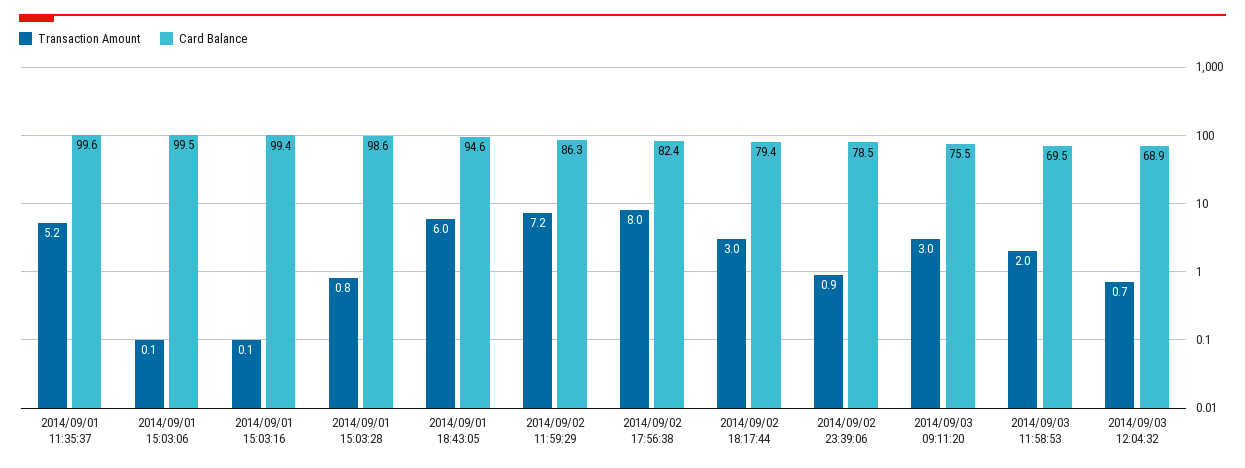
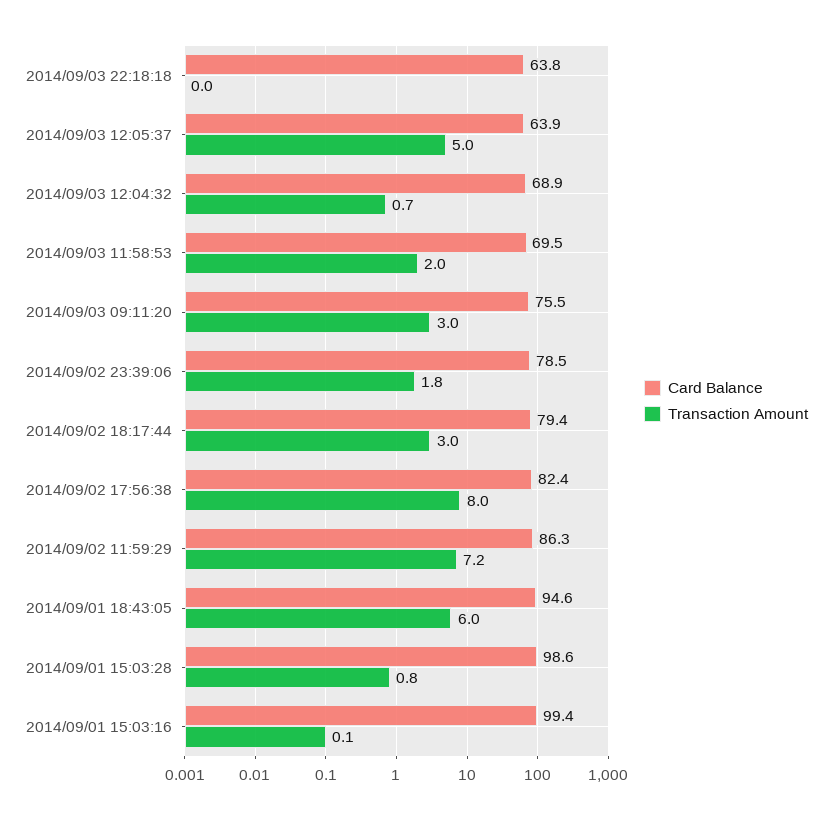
Transaction Amount, 2014/09/01 11:35:37: 5.2 -> none
Card Balance, 2014/09/01 11:35:37: 99.6 -> none
Transaction Amount, 2014/09/01 15:03:06: 0.1 -> none
Card Balance, 2014/09/01 15:03:06: 99.5 -> none
Transaction Amount, 2014/09/02 23:39:06: 0.9 -> 1.8
Card Balance, 2014/09/03 22:18:18: none -> 63.8
Transaction Amount, 2014/09/03 22:18:18: none -> 0
Card Balance, 2014/09/03 12:05:37: none -> 63.9
Transaction Amount, 2014/09/03 12:05:37: none -> 5

